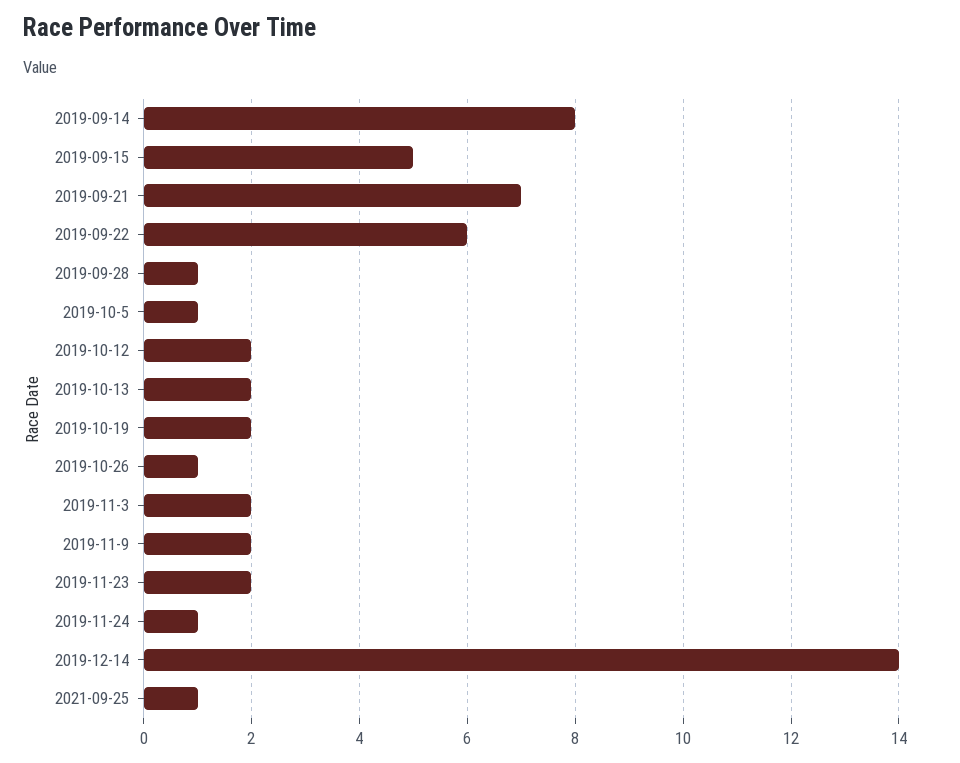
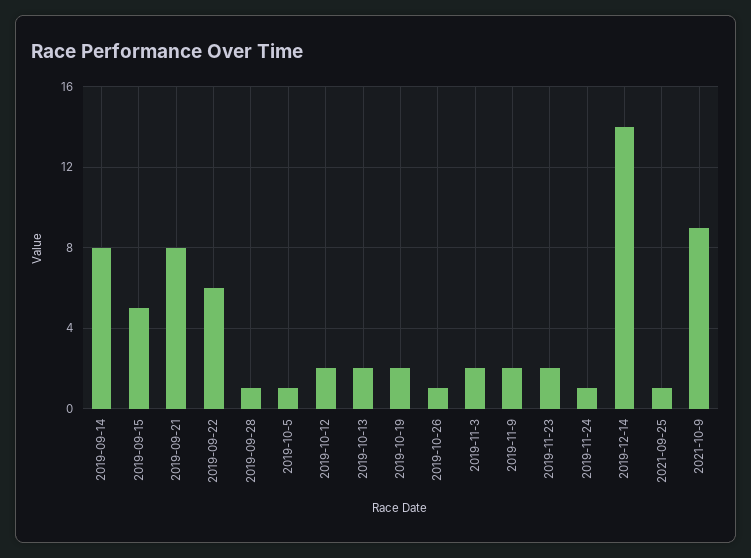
2019-09-21: 7 -> 8
2021-10-9: none -> 9

